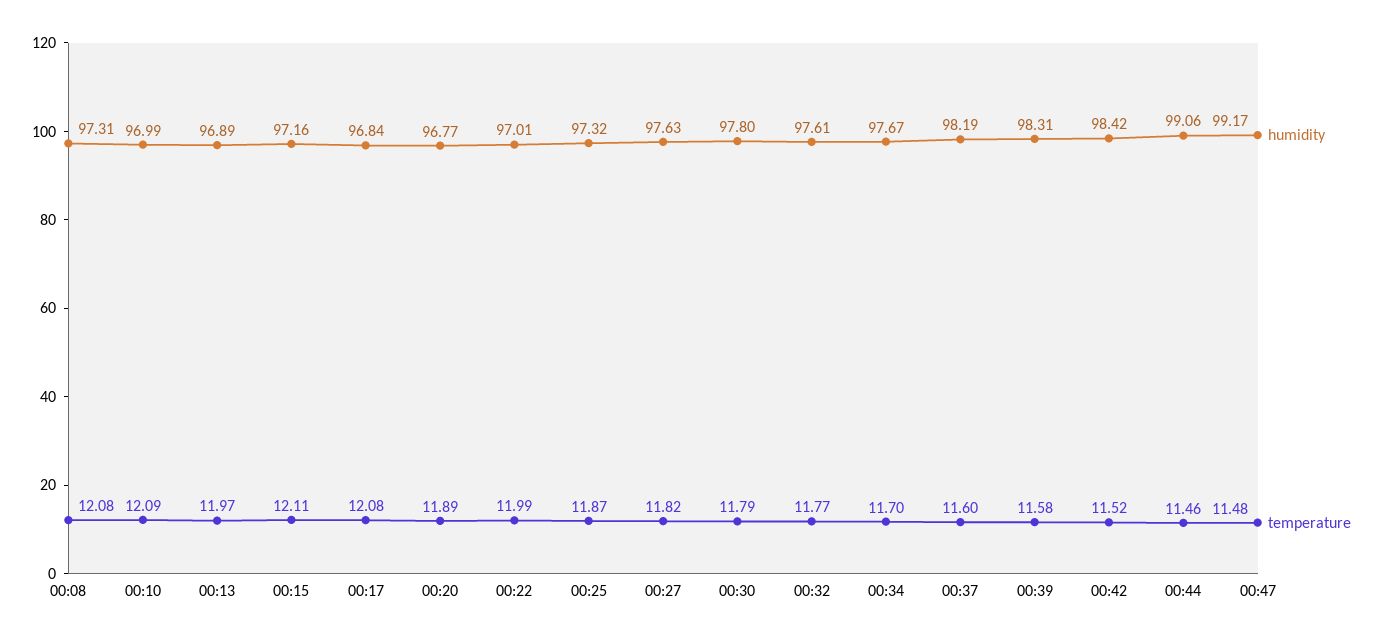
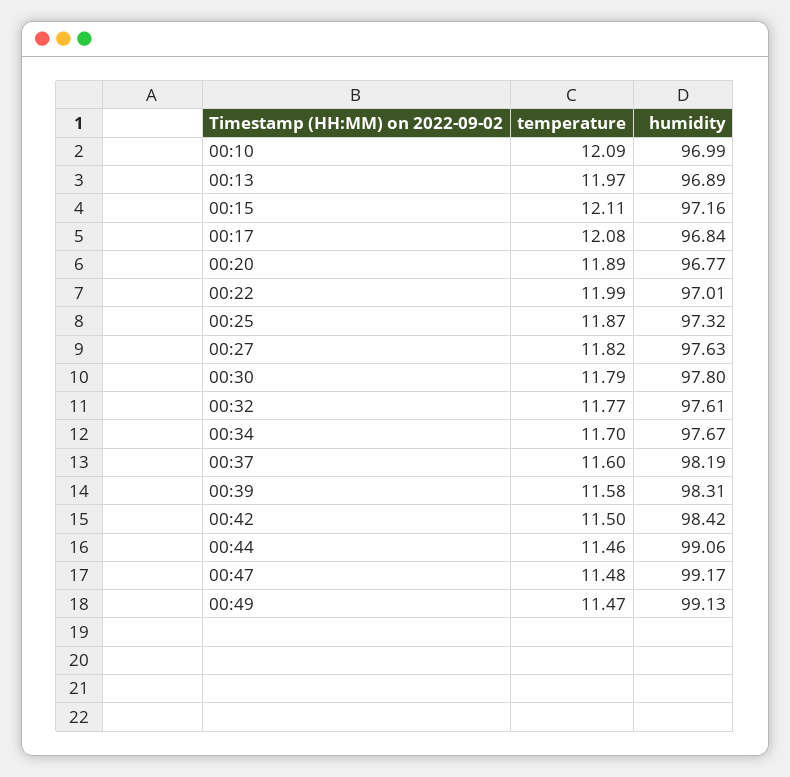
humidity, 00:08: 97.31 -> none
temperature, 00:08: 12.08 -> none
temperature, 00:42: 11.52 -> 11.5
temperature, 00:49: none -> 11.47
humidity, 00:49: none -> 99.13

